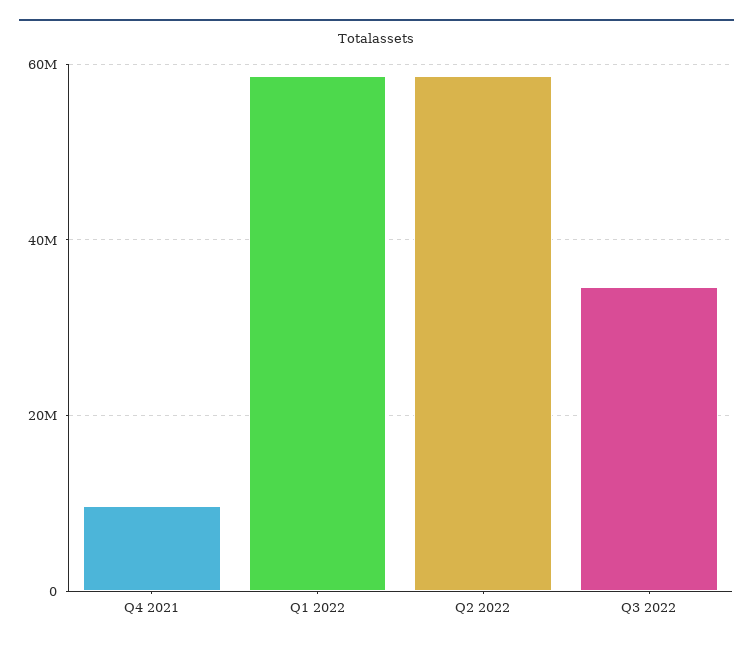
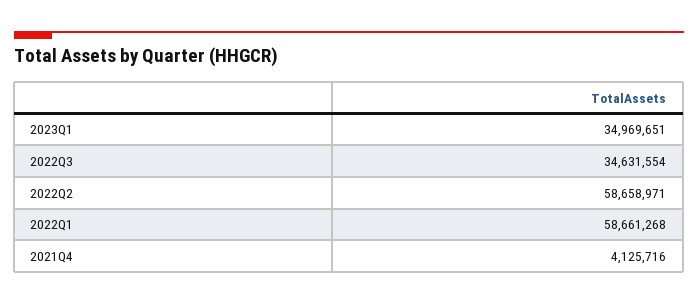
Q4 2021: 10000000 -> 4125716
2023Q1: none -> 34969651

